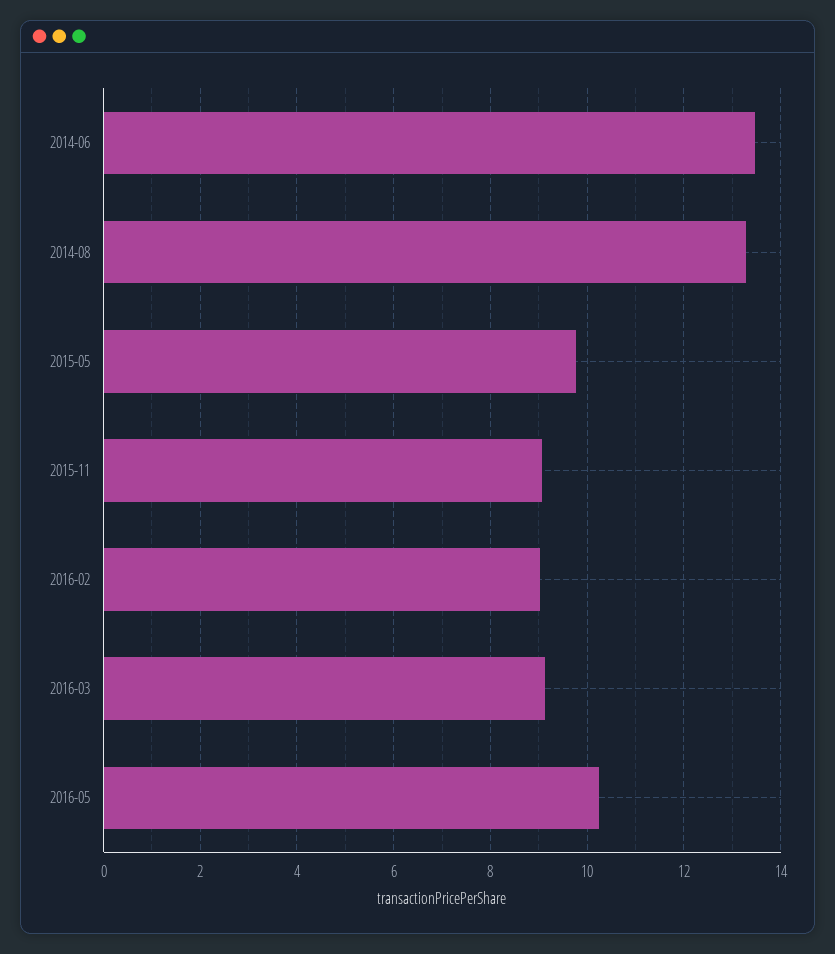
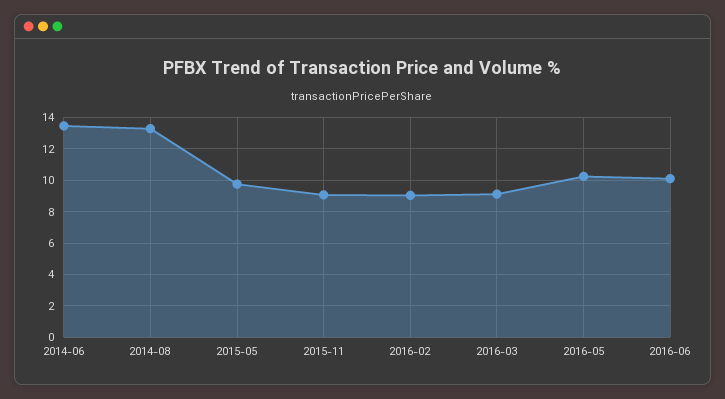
2016-06: none -> 10

